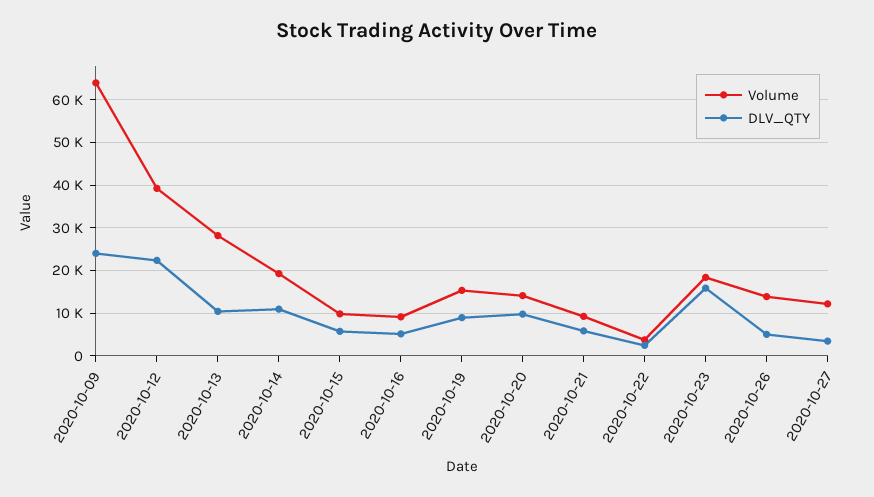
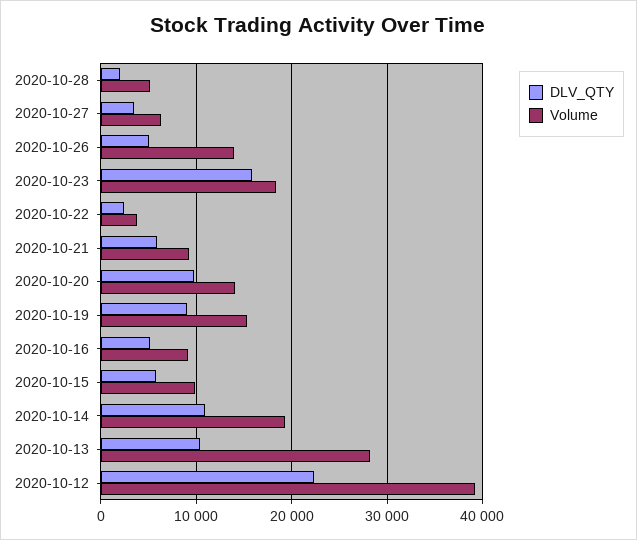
Volume, 2020-10-09: 64000 -> none
DLV_QTY, 2020-10-09: 24000 -> none
Volume, 2020-10-27: 12000 -> 6000
DLV_QTY, 2020-10-28: none -> 2000
Volume, 2020-10-28: none -> 5000

